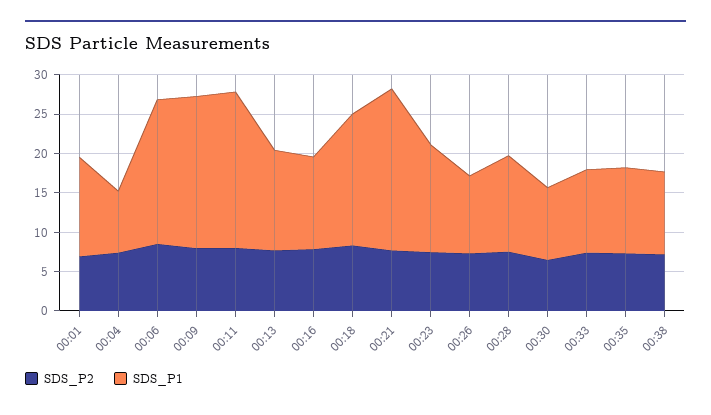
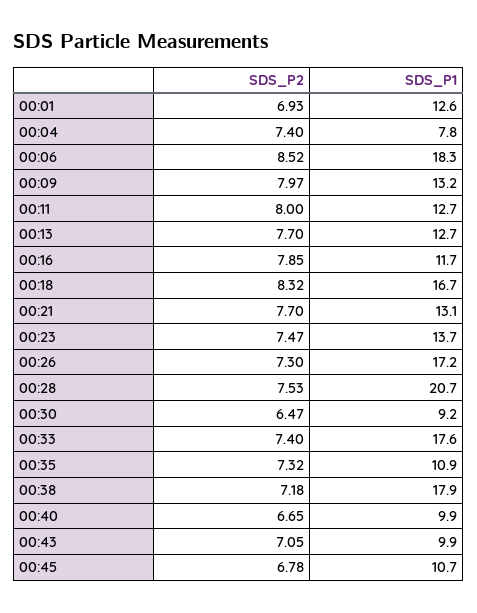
SDS_P1, 00:09: 20 -> 13.2
SDS_P1, 00:11: 20 -> 12.7
SDS_P1, 00:21: 20 -> 13.1
SDS_P1, 00:26: 10 -> 17.2
SDS_P1, 00:28: 12.5 -> 20.7
SDS_P1, 00:33: 10 -> 17.6
SDS_P1, 00:38: 10 -> 17.9
SDS_P2, 00:40: none -> 6.65
SDS_P1, 00:40: none -> 9.9
SDS_P2, 00:43: none -> 7.05
SDS_P1, 00:43: none -> 9.9
SDS_P2, 00:45: none -> 6.78
SDS_P1, 00:45: none -> 10.7

